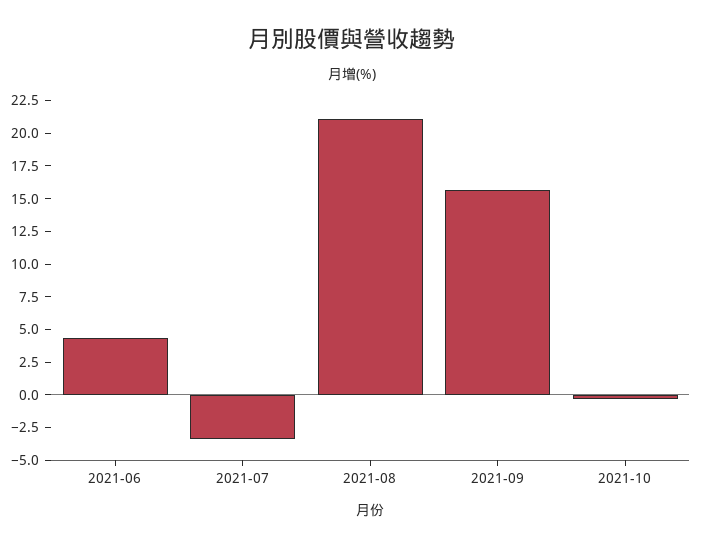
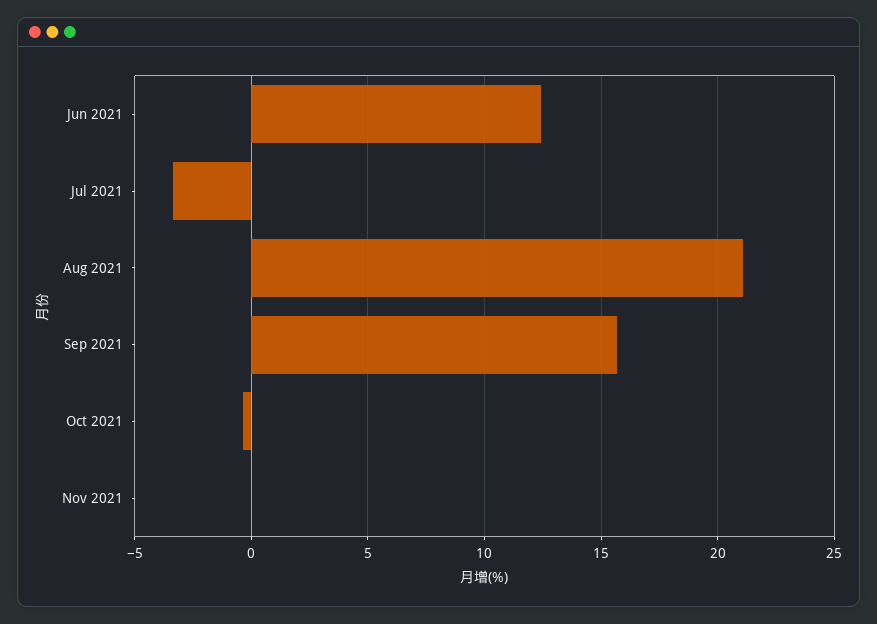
2021-06: 5 -> 12.5
Nov 2021: none -> 0

